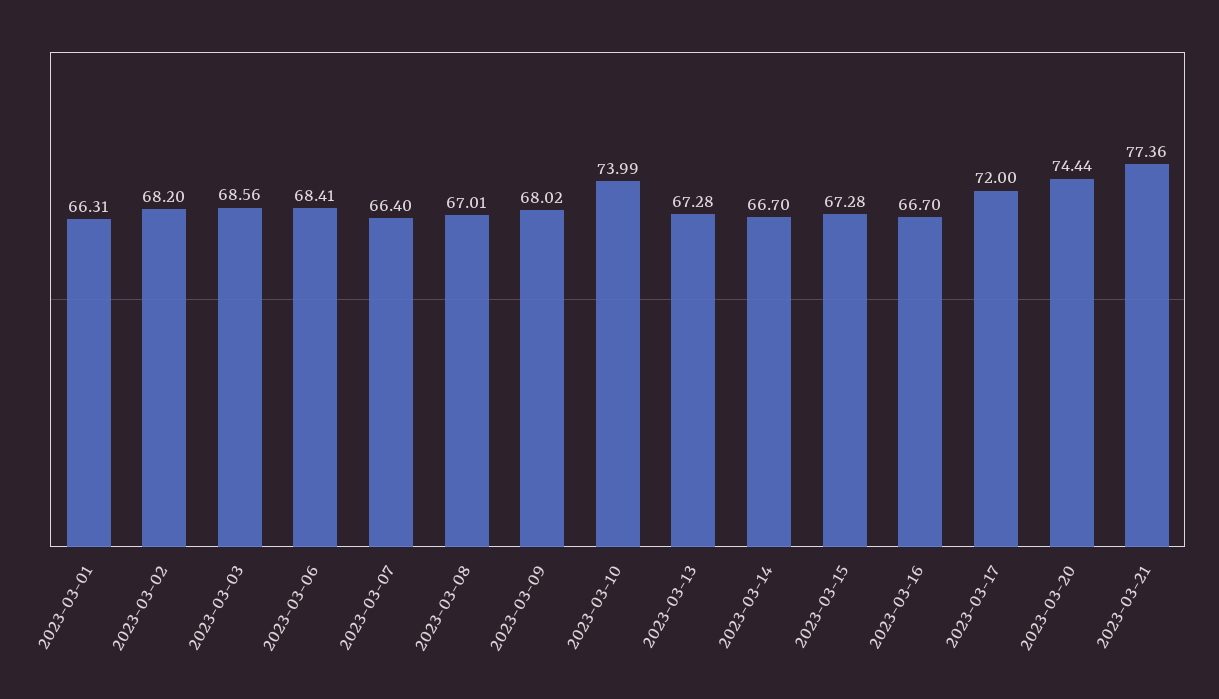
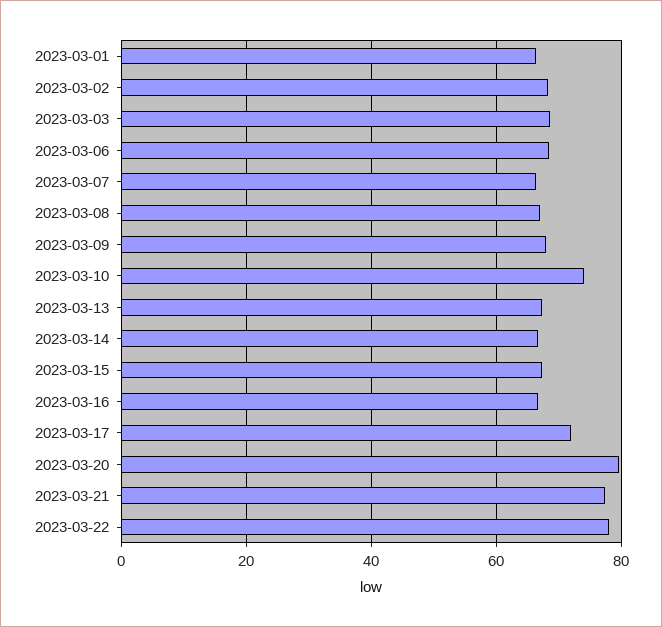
2023-03-20: 74.44 -> 80
2023-03-22: none -> 78

